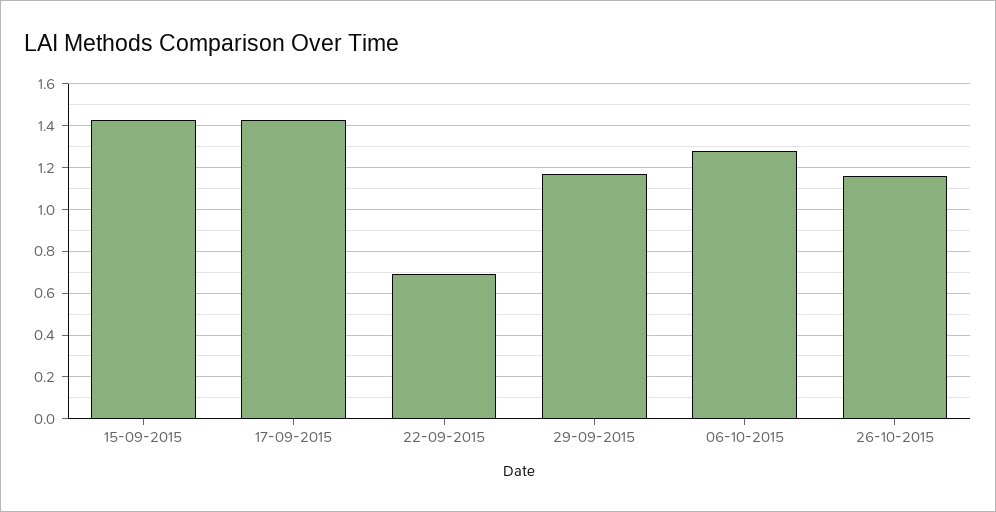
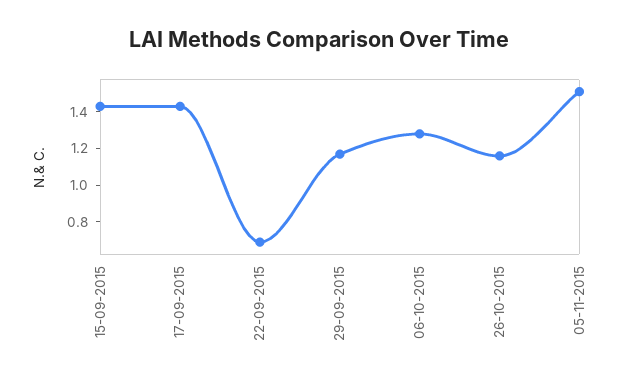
05-11-2015: none -> 1.5

